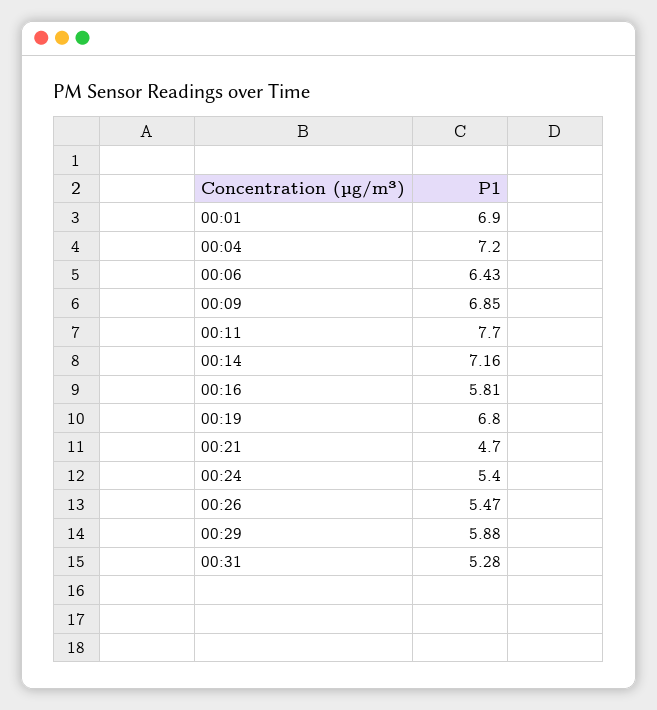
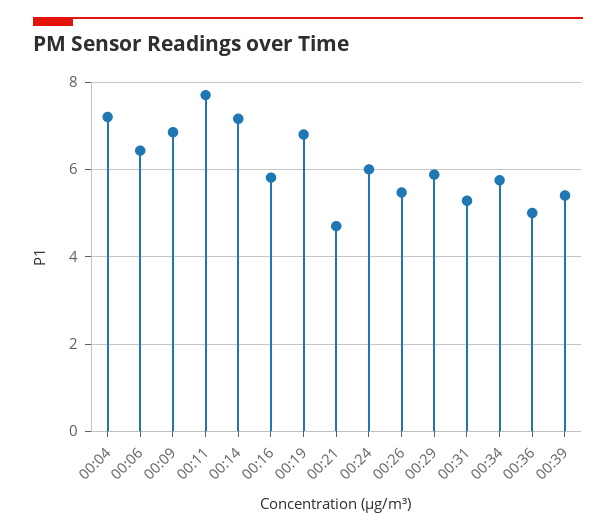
00:01: 6.9 -> none
00:24: 5.4 -> 6
00:34: none -> 5.8
00:36: none -> 5
00:39: none -> 5.4

